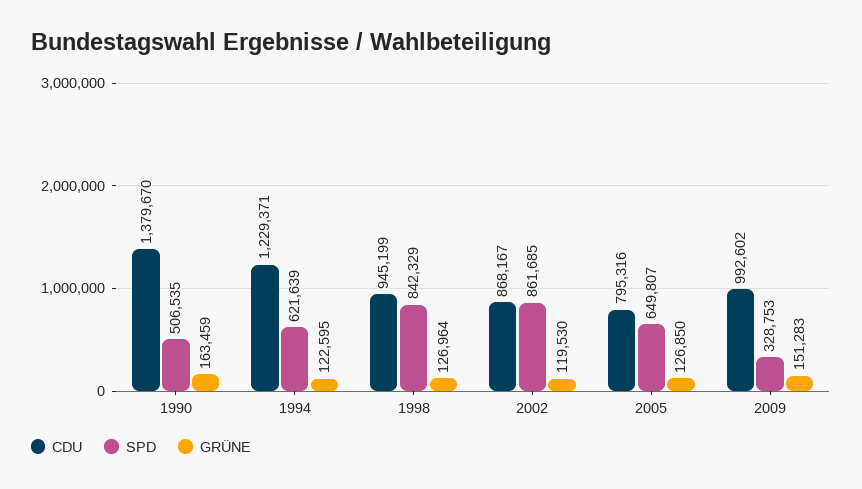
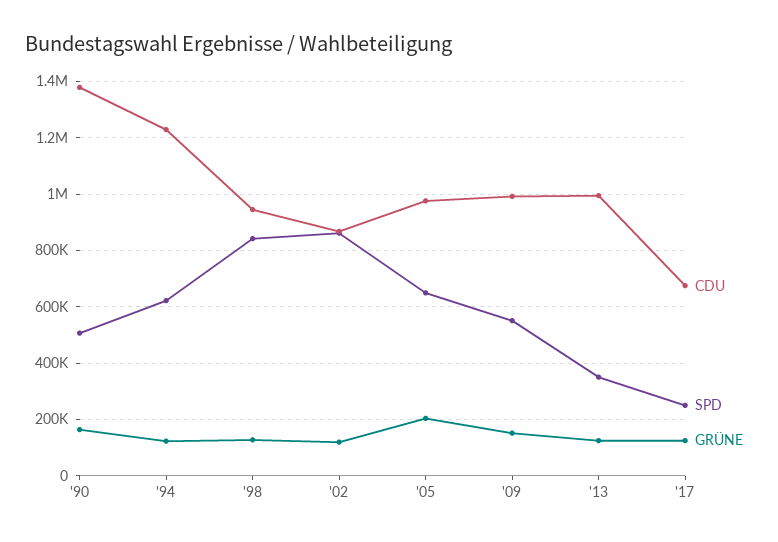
CDU, 2005: 795316 -> 975000
GRÜNE, 2005: 126850 -> 200000
SPD, 2009: 328753 -> 550000
CDU, '13: none -> 1000000
SPD, '13: none -> 350000
GRÜNE, '13: none -> 125000
CDU, '17: none -> 675000
SPD, '17: none -> 250000
GRÜNE, '17: none -> 125000

